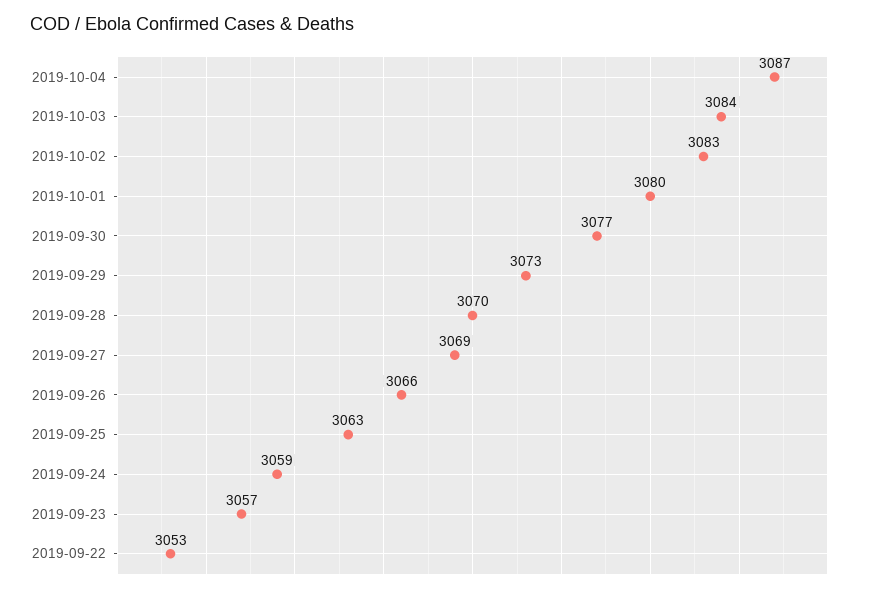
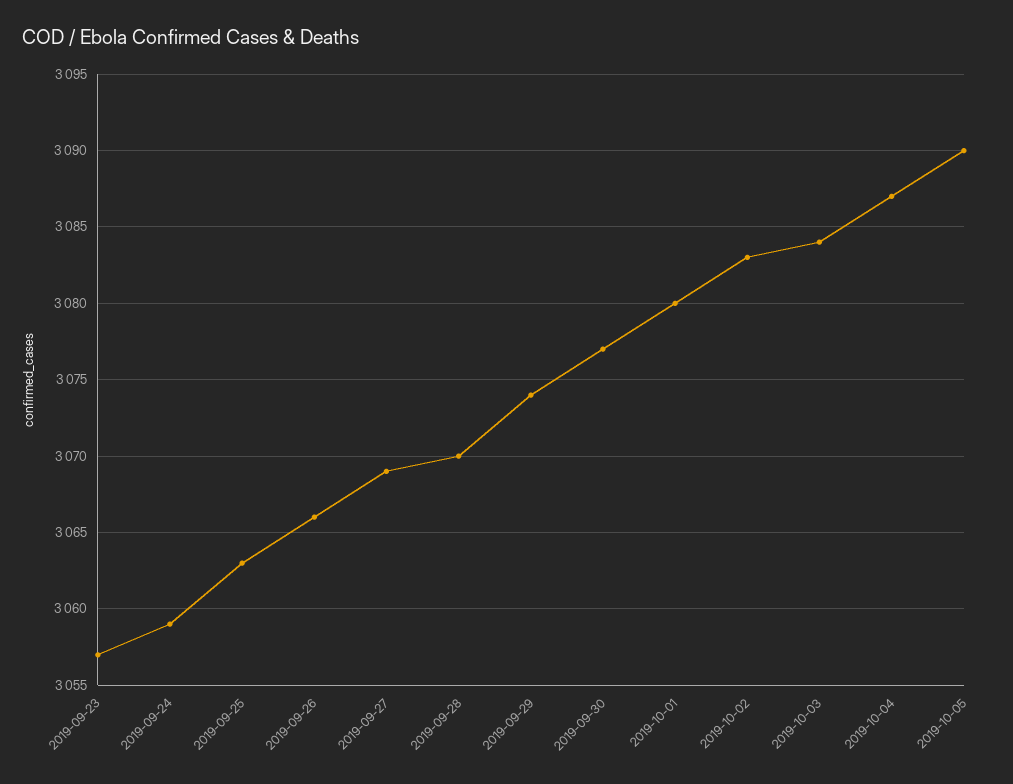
2019-09-29: 3073 -> 3074
2019-09-22: 3053 -> none
2019-10-05: none -> 3090

